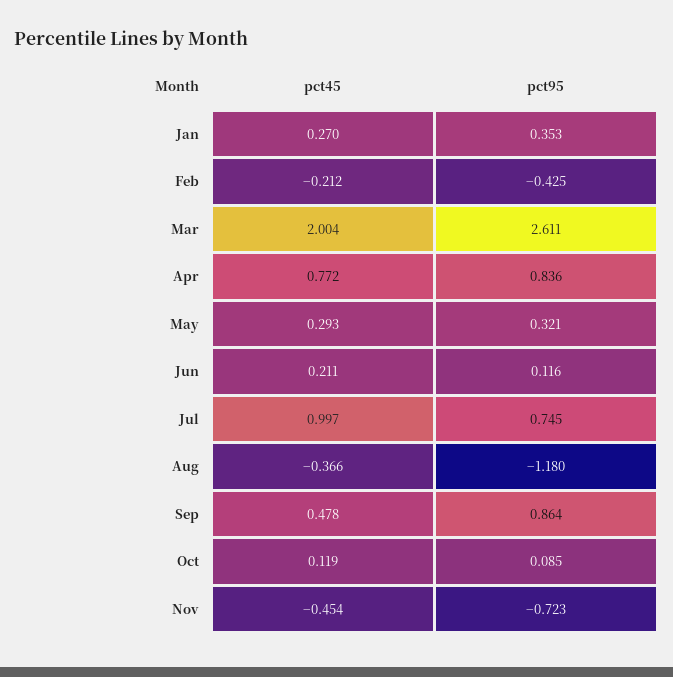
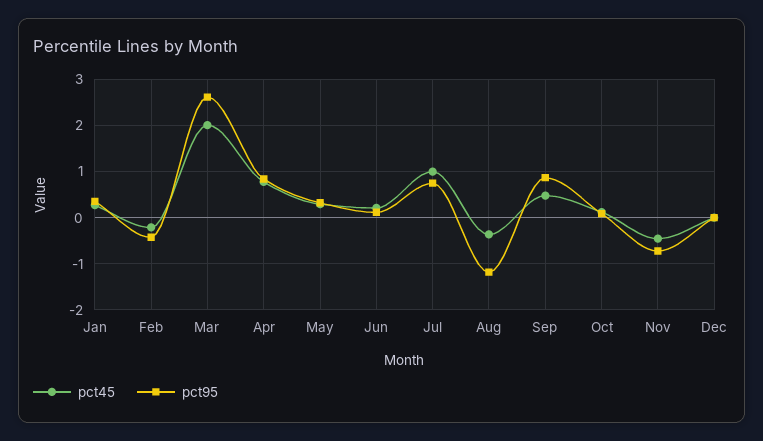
pct45, Dec: none -> 0
pct95, Dec: none -> 0

